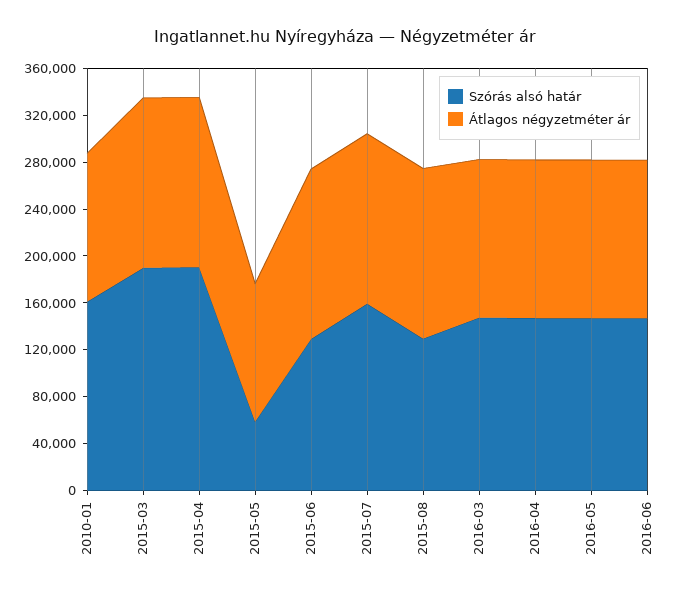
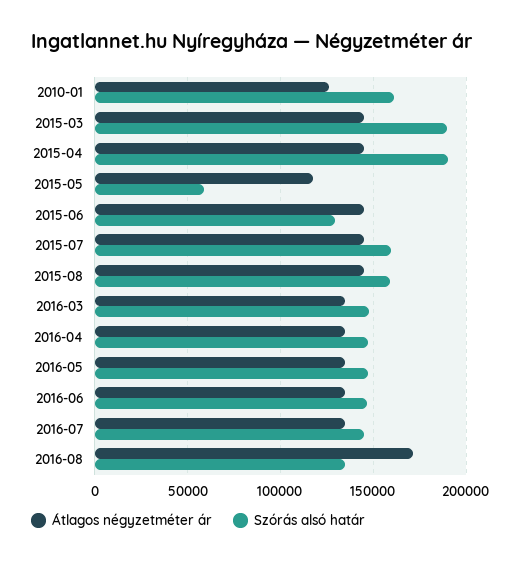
Szórás alsó határ, 2015-08: 130000 -> 160000
Átlagos négyzetméter ár, 2016-07: none -> 135000
Szórás alsó határ, 2016-07: none -> 145000
Átlagos négyzetméter ár, 2016-08: none -> 170000
Szórás alsó határ, 2016-08: none -> 135000

